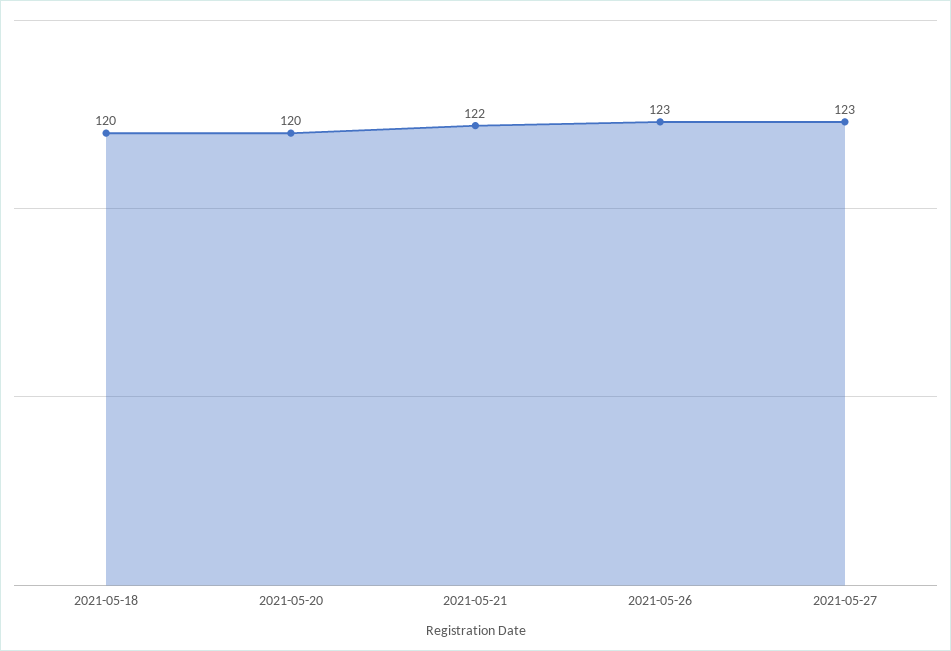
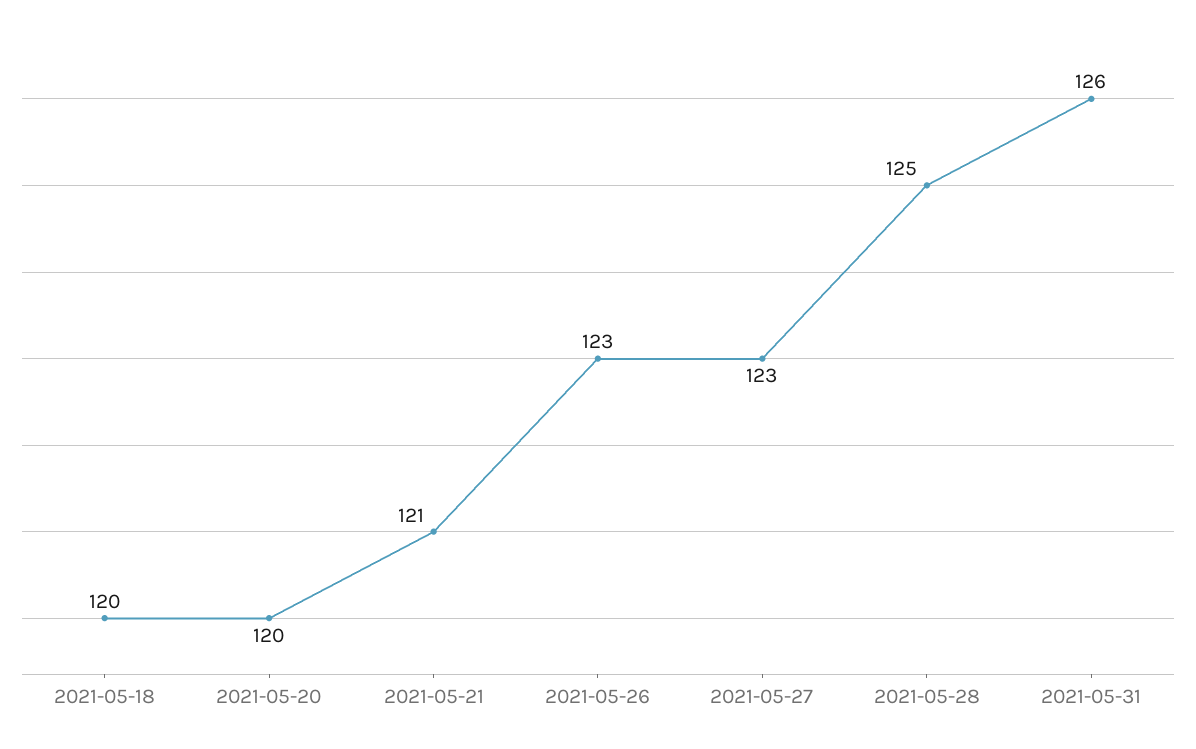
2021-05-21: 122 -> 121
2021-05-28: none -> 125
2021-05-31: none -> 126

